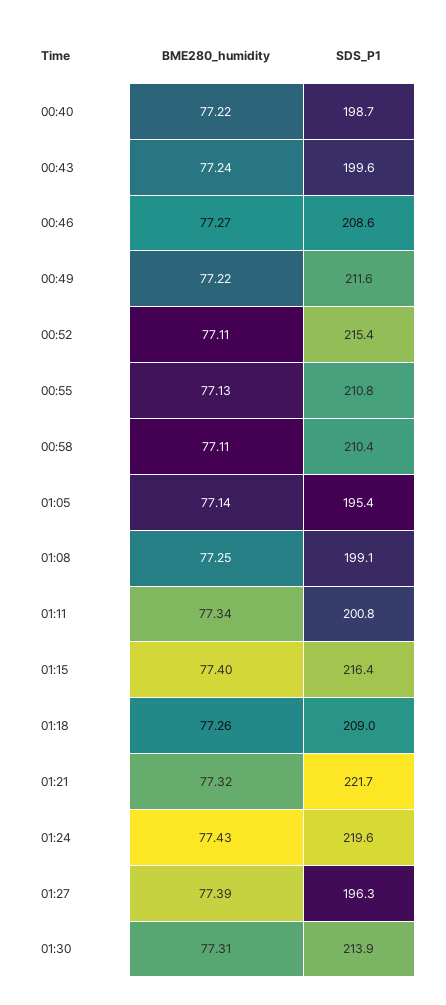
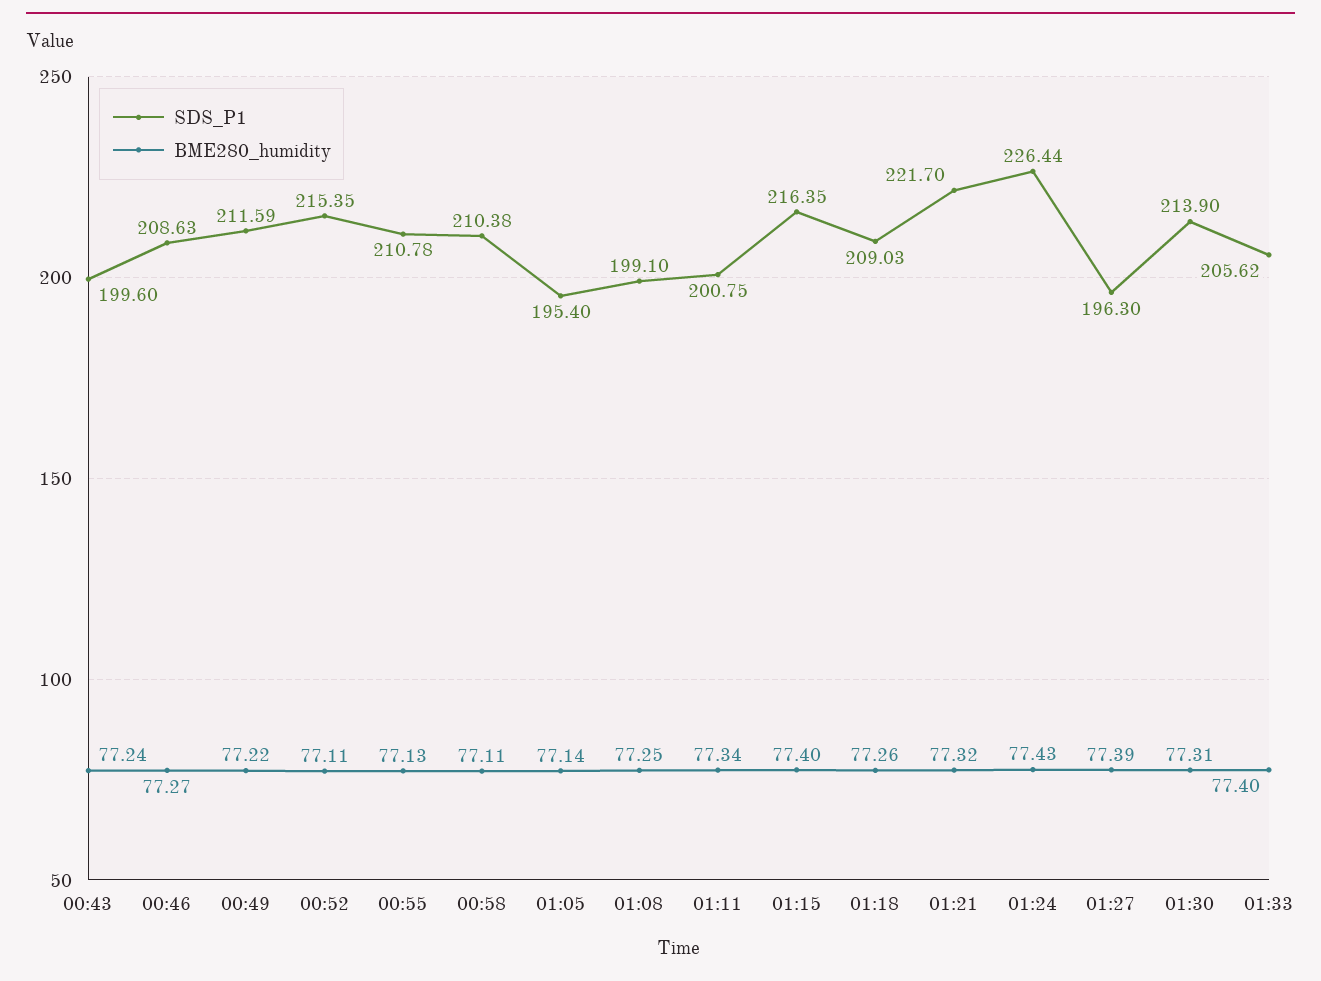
BME280_humidity, 00:40: 77.22 -> none
SDS_P1, 00:40: 198.7 -> none
SDS_P1, 01:24: 219.6 -> 226.44
SDS_P1, 01:33: none -> 205.62
BME280_humidity, 01:33: none -> 77.4

